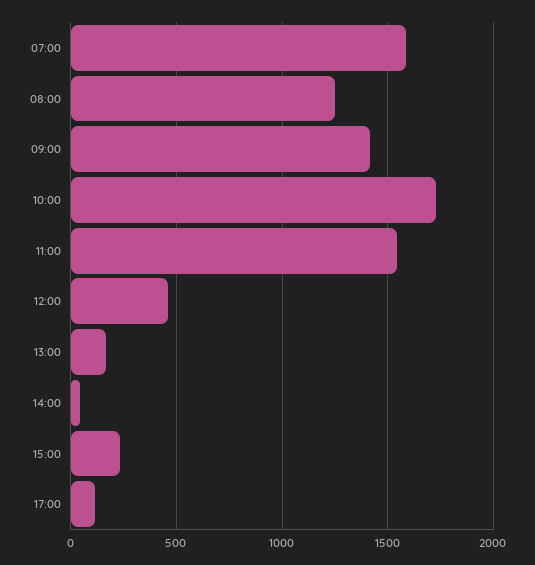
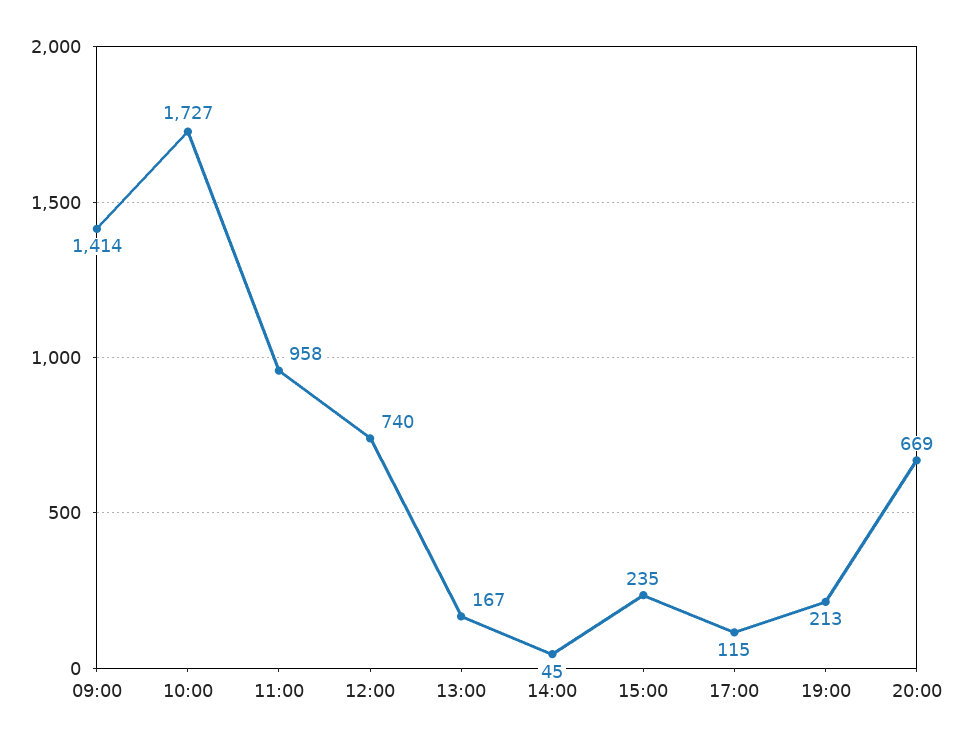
07:00: 1600 -> none
08:00: 1250 -> none
11:00: 1550 -> 958
12:00: 450 -> 740
19:00: none -> 213
20:00: none -> 669

